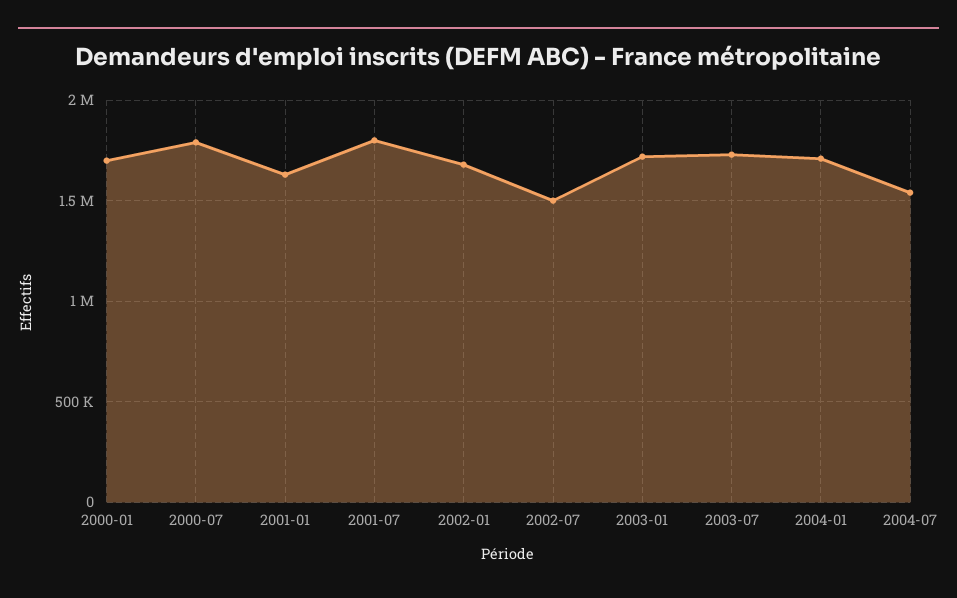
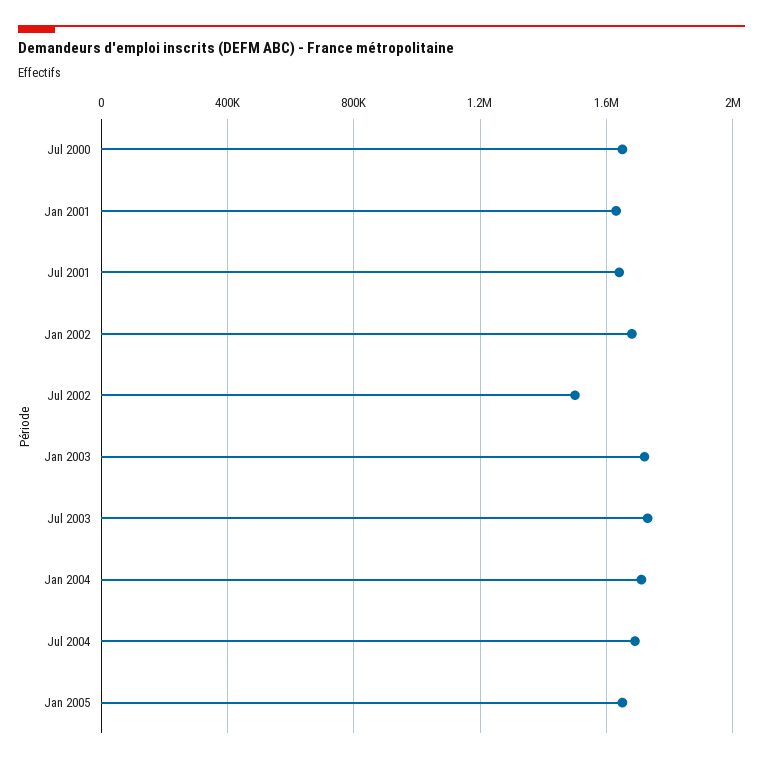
2000-01: 1700000 -> none
2000-07: 1800000 -> 1650000
2001-07: 1800000 -> 1650000
2004-07: 1550000 -> 1700000
Jan 2005: none -> 1650000

